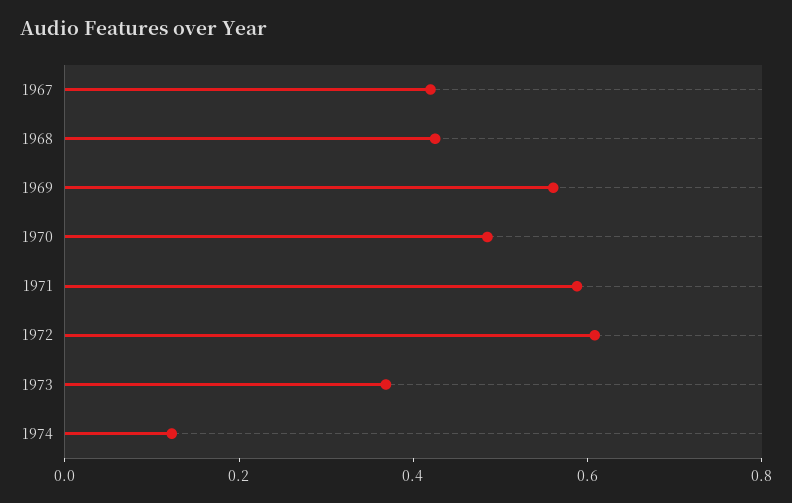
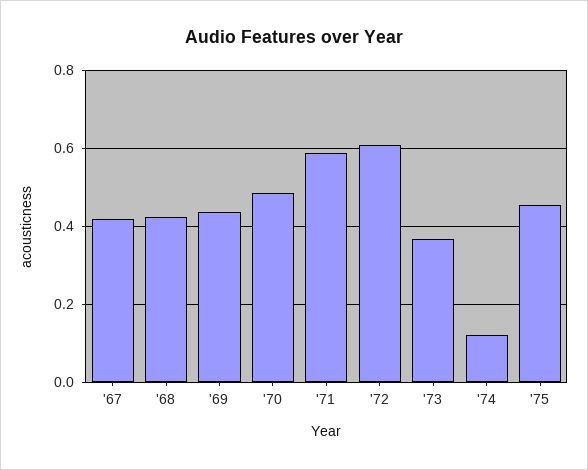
1969: 0.55 -> 0.44
'75: none -> 0.46

